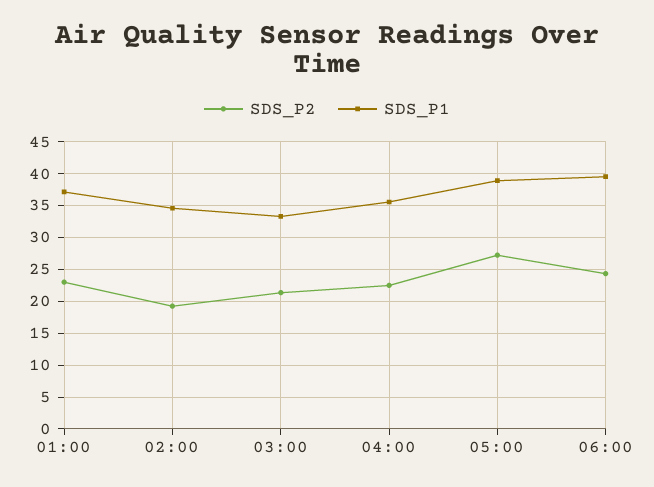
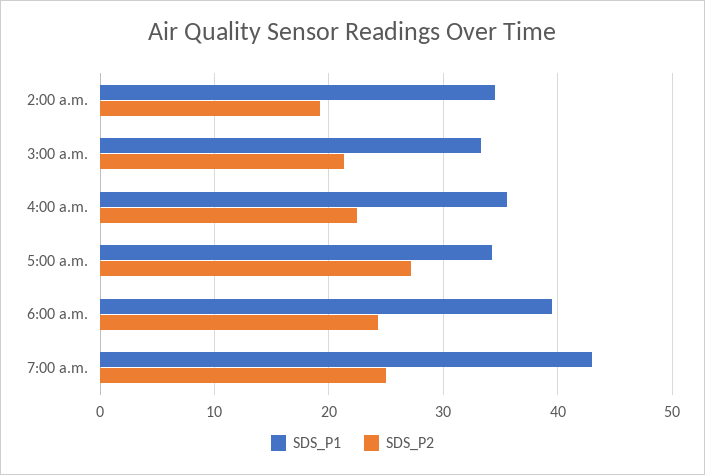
SDS_P2, 01:00: 23 -> none
SDS_P1, 01:00: 37 -> none
SDS_P1, 05:00: 39 -> 34
SDS_P1, 7:00 a.m.: none -> 43
SDS_P2, 7:00 a.m.: none -> 25

